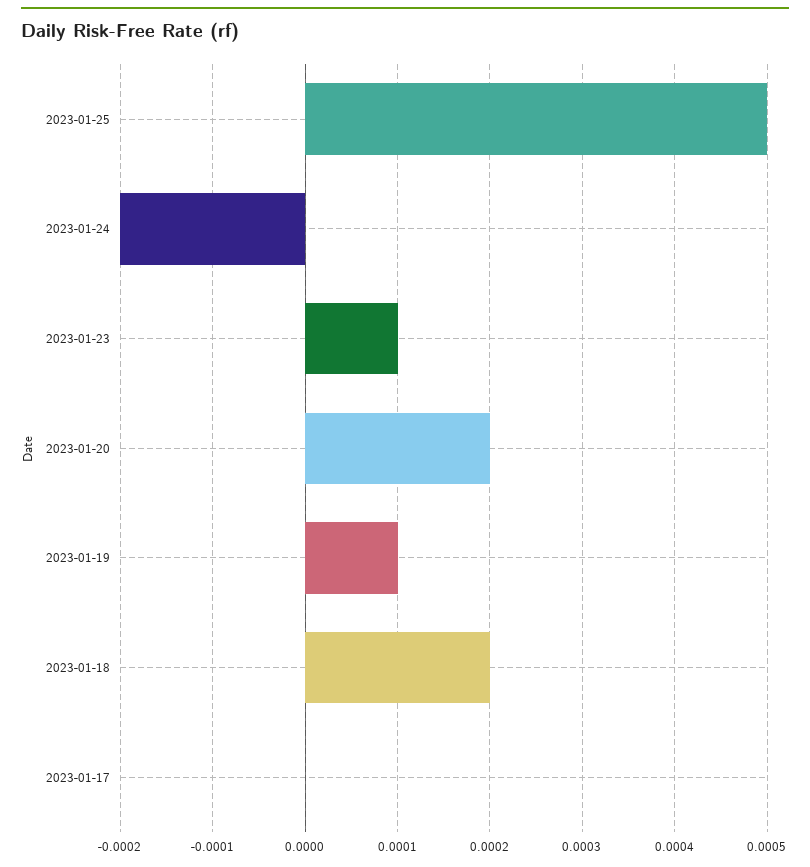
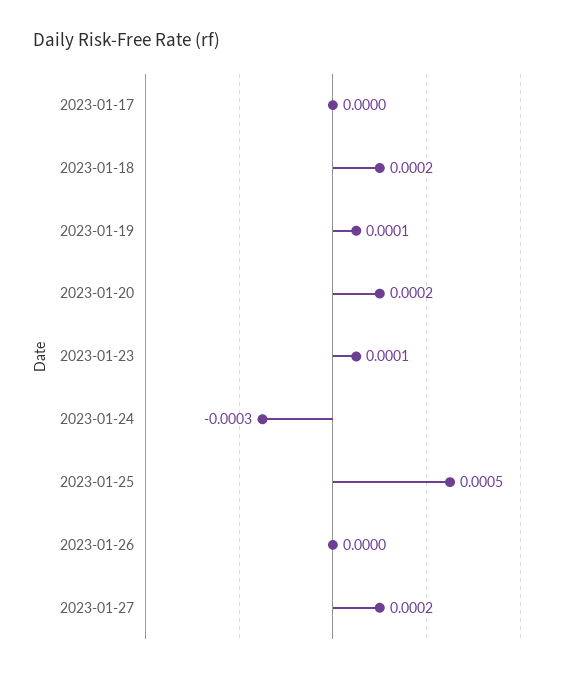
2023-01-24: -0.0002 -> -0.0003
2023-01-26: none -> 0
2023-01-27: none -> 0.0002

